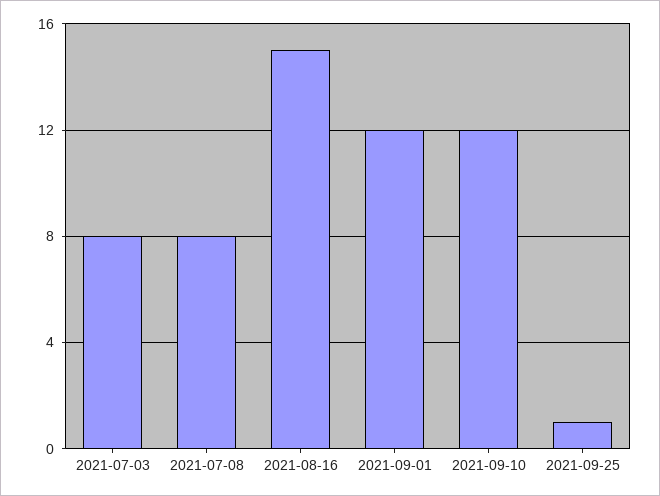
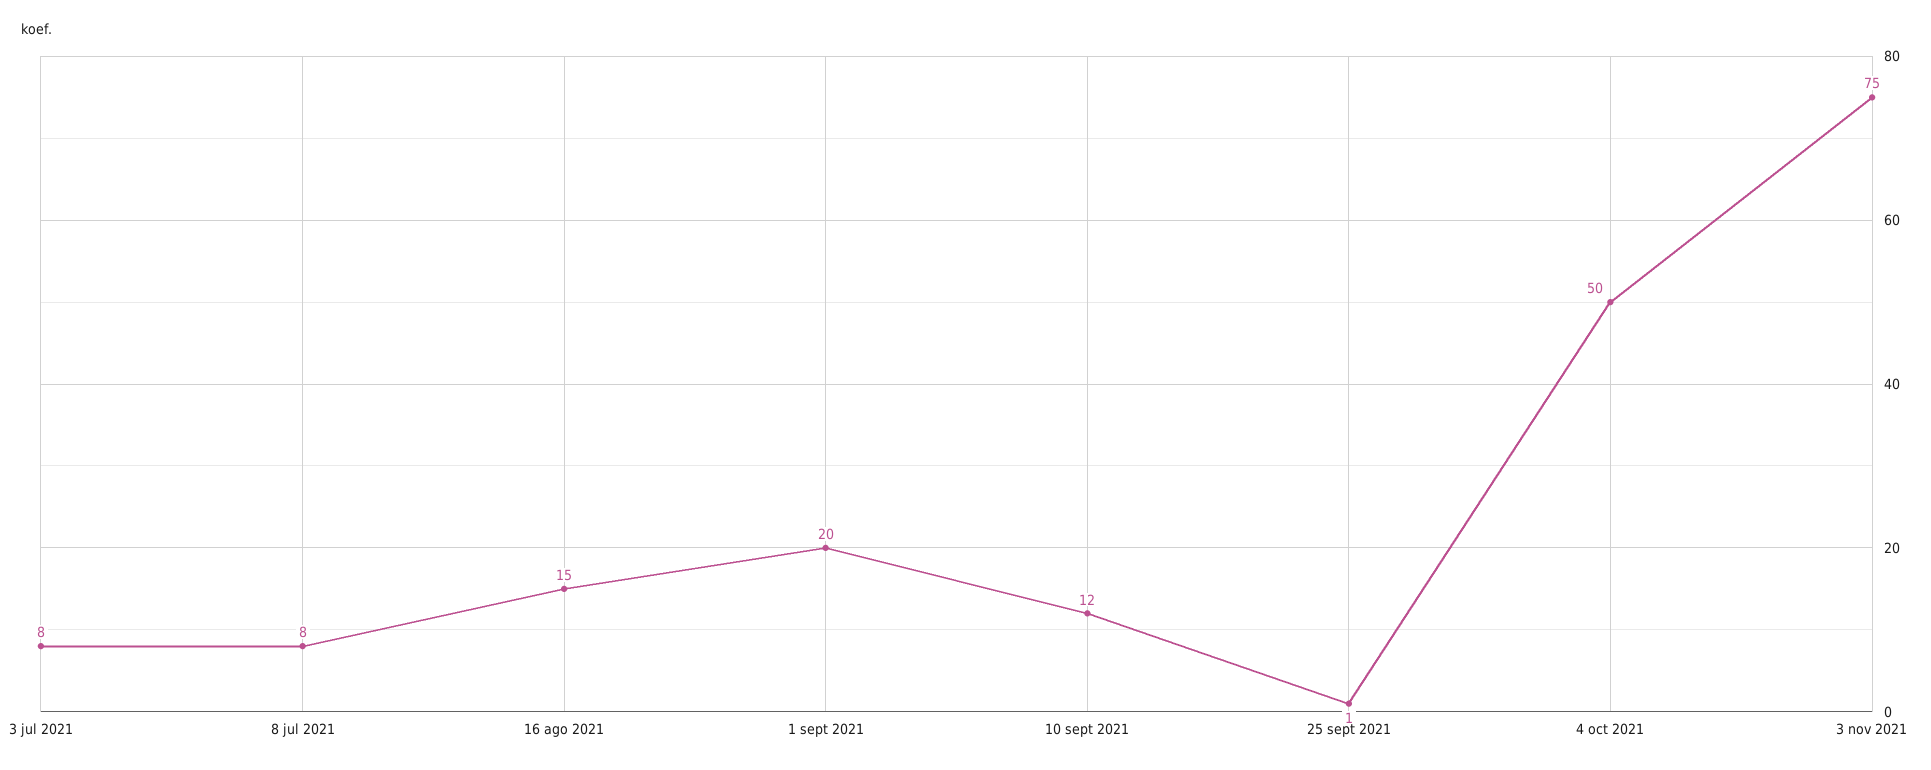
2021-09-01: 12 -> 20
4 oct 2021: none -> 50
3 nov 2021: none -> 75

